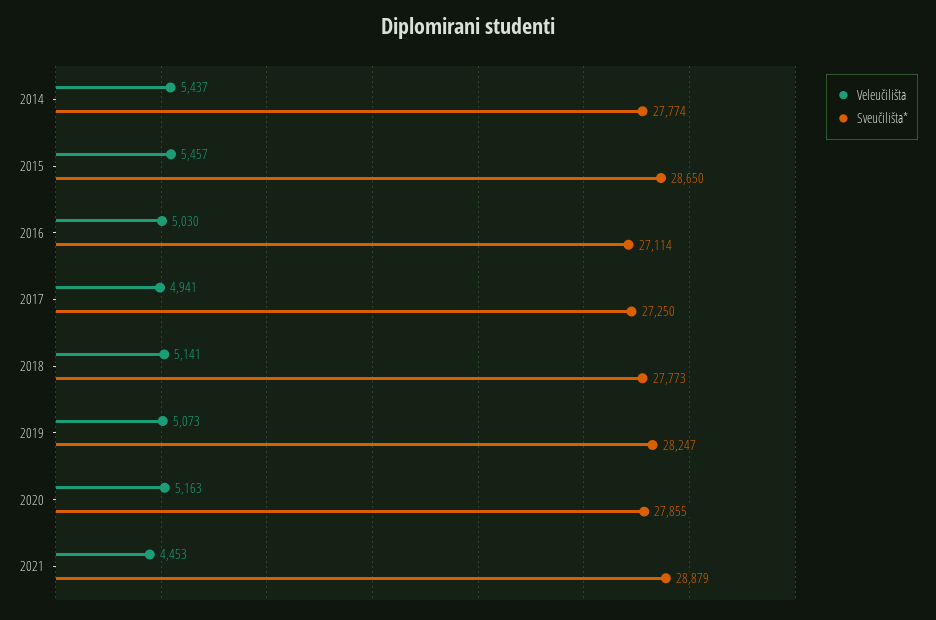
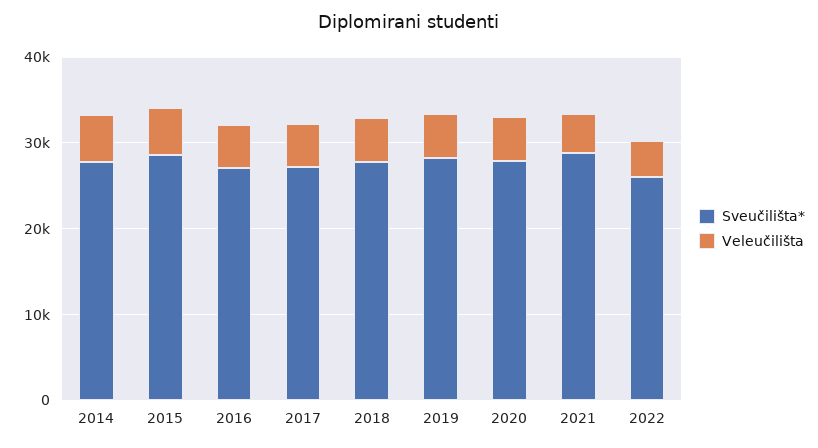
Sveučilišta*, 2022: none -> 26000
Veleučilišta, 2022: none -> 4000

